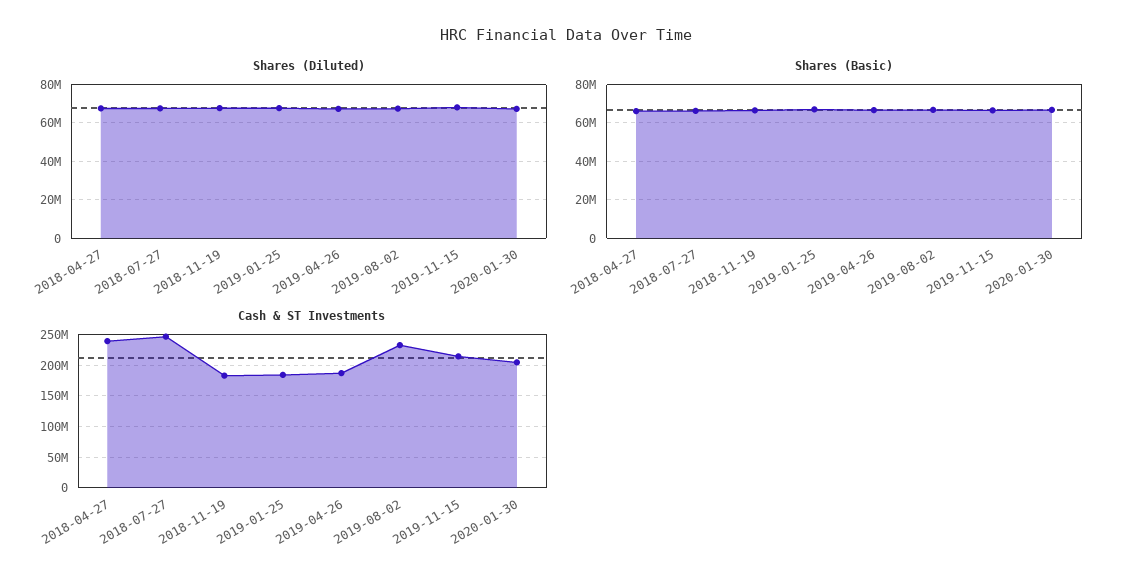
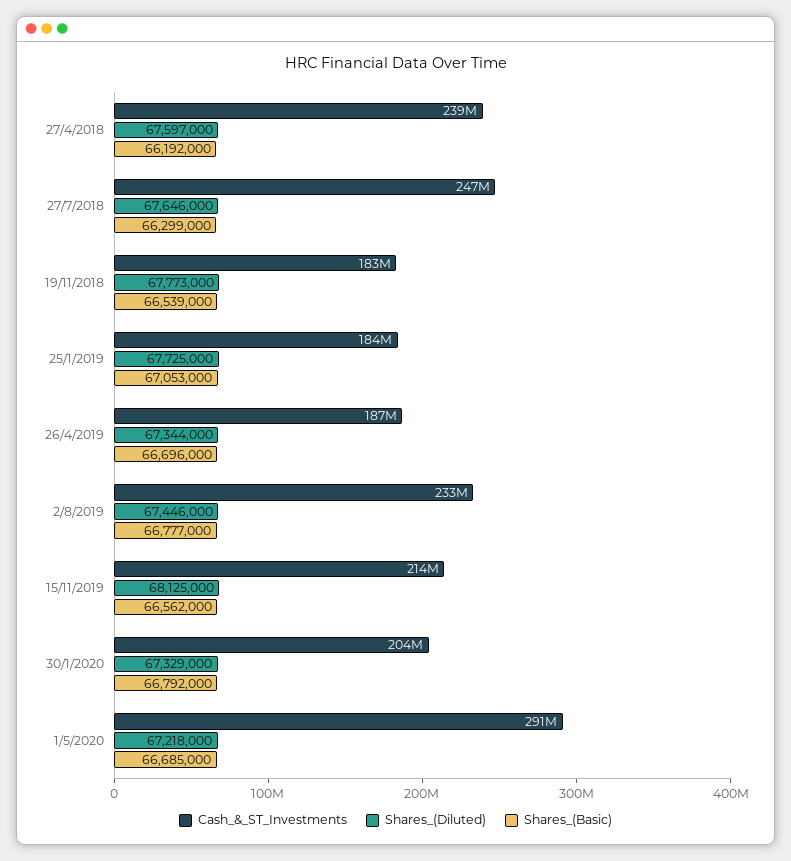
Cash & ST Investments, 1/5/2020: none -> 291000000
Shares (Diluted), 1/5/2020: none -> 67218000
Shares (Basic), 1/5/2020: none -> 66685000

